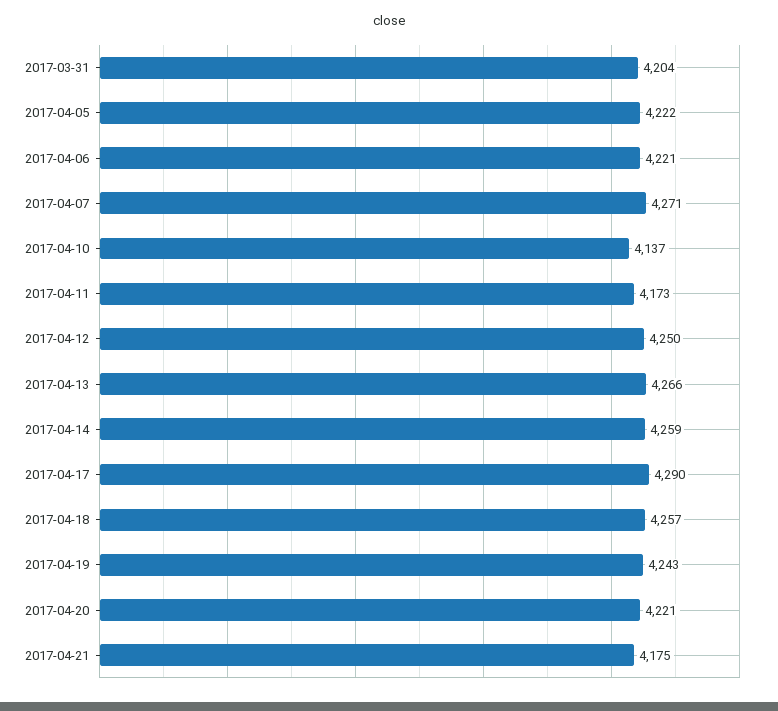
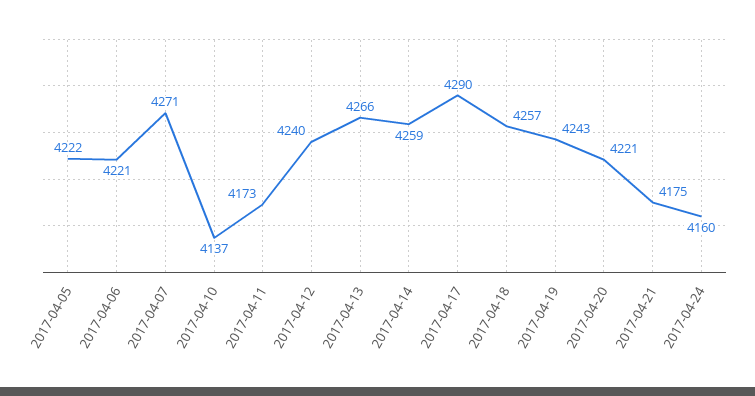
2017-03-31: 4204 -> none
2017-04-12: 4250 -> 4240
2017-04-24: none -> 4160

